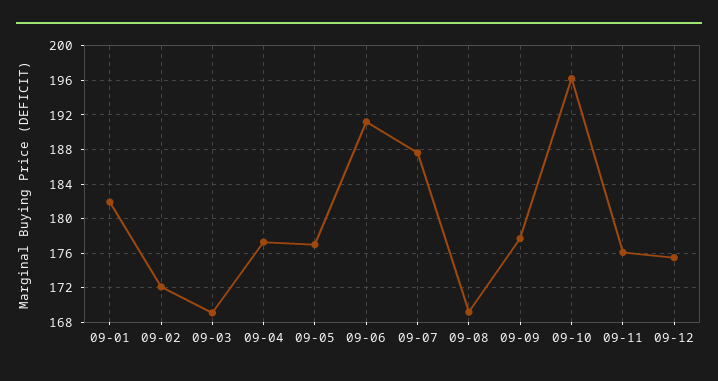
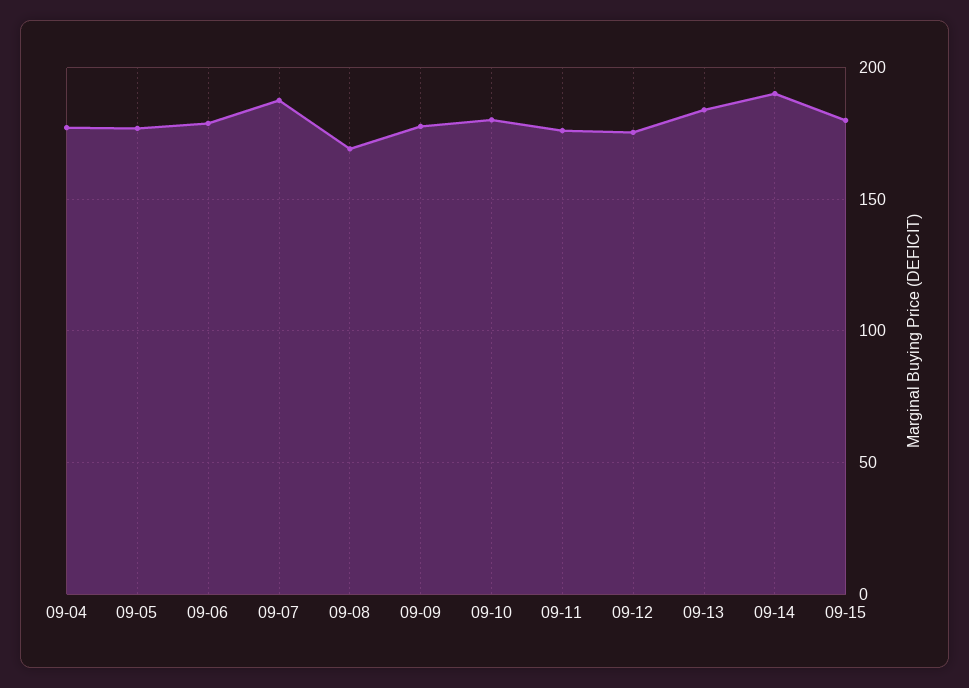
09-01: 182 -> none
09-02: 172 -> none
09-03: 169 -> none
09-06: 191 -> 180
09-10: 196 -> 180
09-13: none -> 185
09-14: none -> 190
09-15: none -> 180

